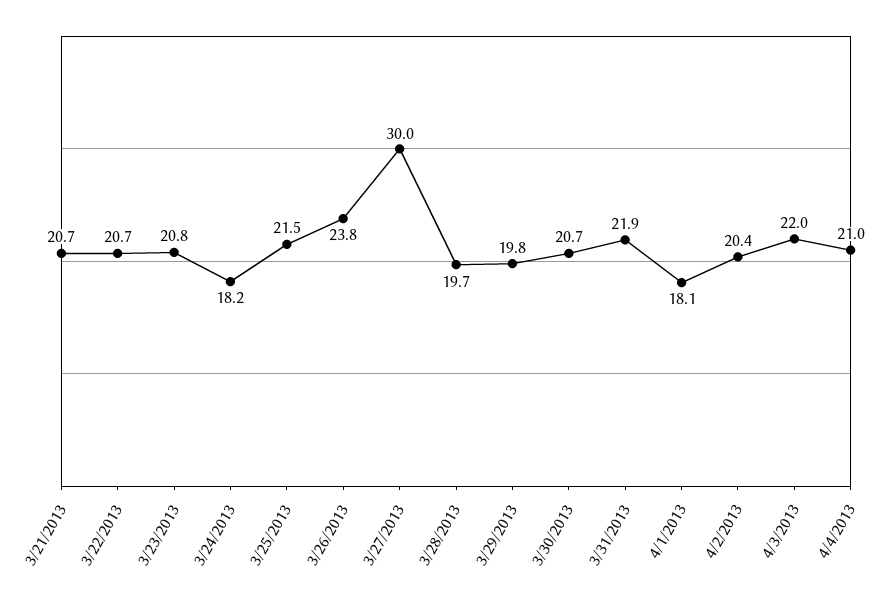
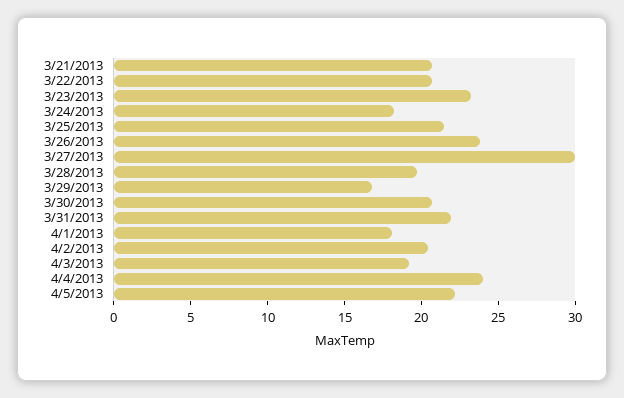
3/23/2013: 20.8 -> 23
3/29/2013: 19.8 -> 17
4/3/2013: 22 -> 19
4/4/2013: 21 -> 24
4/5/2013: none -> 22

